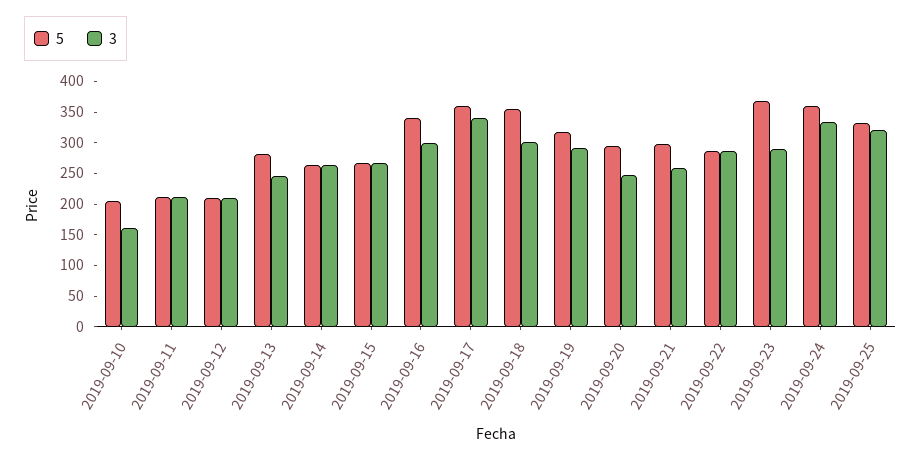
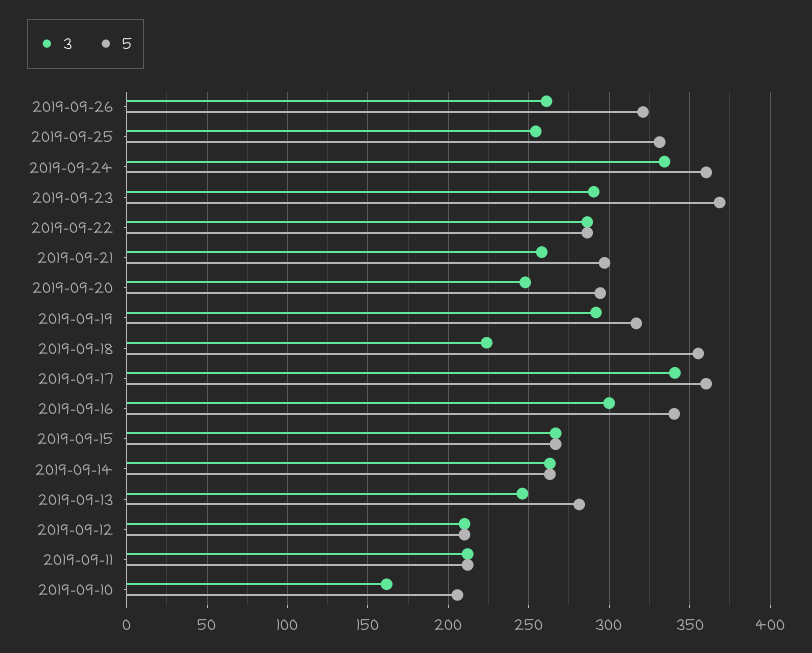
3, 2019-09-18: 300 -> 225
3, 2019-09-25: 325 -> 255
3, 2019-09-26: none -> 260
5, 2019-09-26: none -> 320

